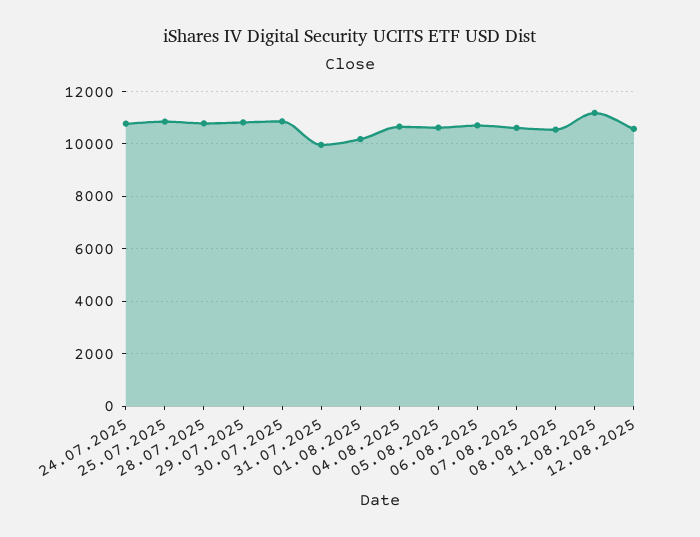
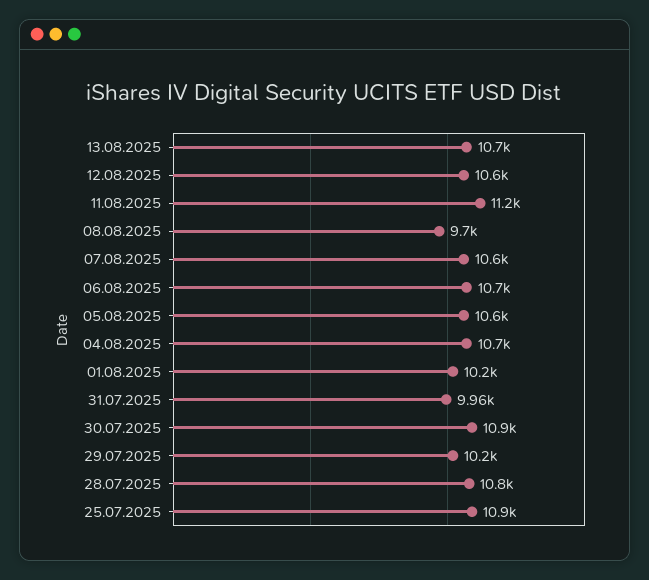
24.07.2025: 10750 -> none
29.07.2025: 10750 -> 10200
08.08.2025: 10500 -> 9700
13.08.2025: none -> 10700

